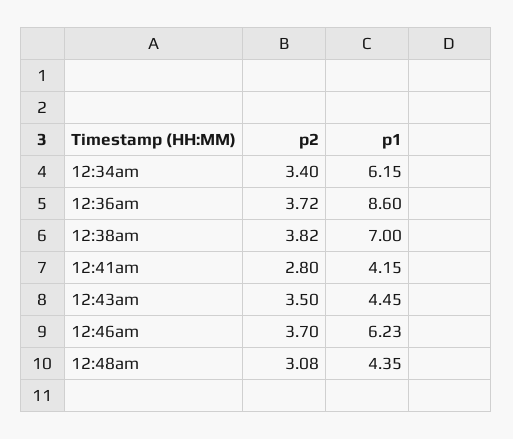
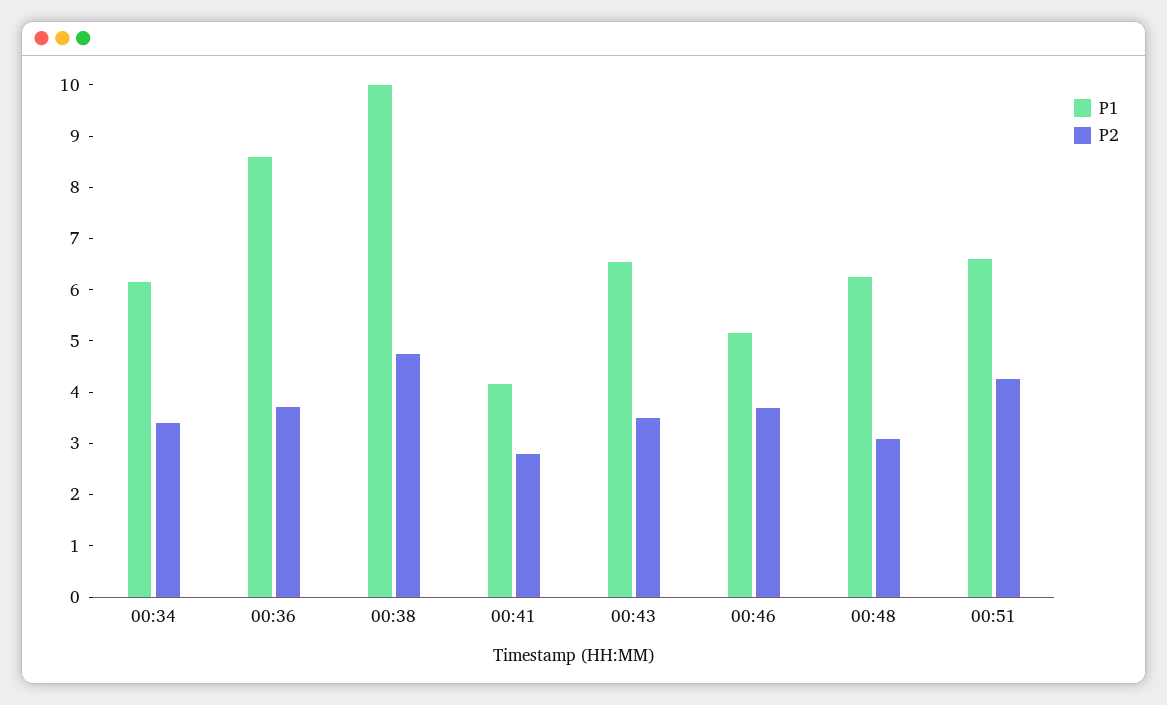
p2, 12:38am: 3.82 -> 4.8
p1, 12:38am: 7 -> 10
p1, 12:43am: 4.45 -> 6.6
p1, 12:46am: 6.23 -> 5.2
p1, 12:48am: 4.35 -> 6.2
p1, 00:51: none -> 6.6
p2, 00:51: none -> 4.2

